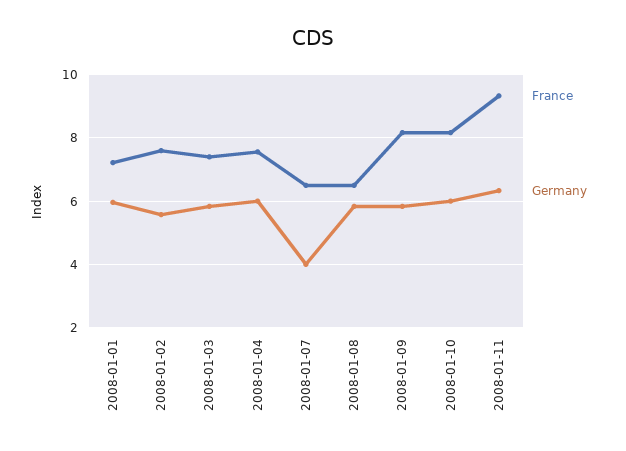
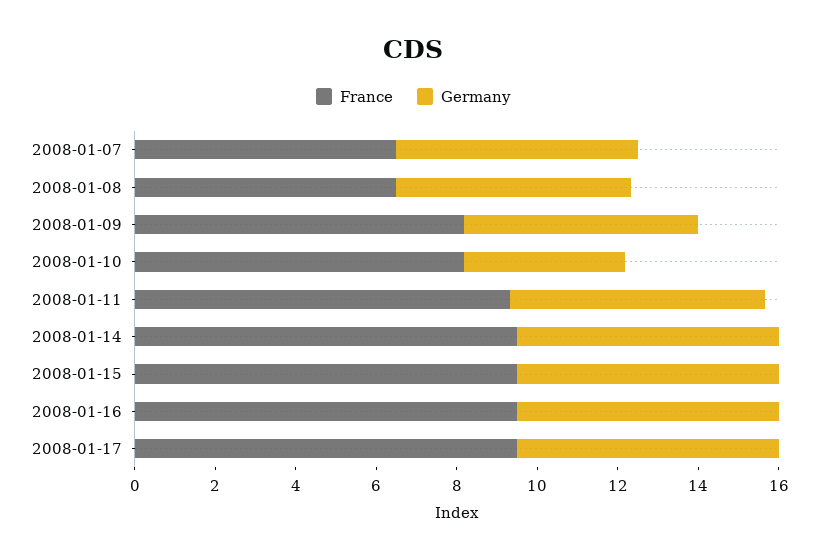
France, 2008-01-01: 7.2 -> none
Germany, 2008-01-01: 6 -> none
France, 2008-01-02: 7.6 -> none
Germany, 2008-01-02: 5.6 -> none
France, 2008-01-03: 7.4 -> none
Germany, 2008-01-03: 5.8 -> none
France, 2008-01-04: 7.6 -> none
Germany, 2008-01-04: 6 -> none
Germany, 2008-01-07: 4 -> 6
Germany, 2008-01-10: 6 -> 4
France, 2008-01-14: none -> 9.5
Germany, 2008-01-14: none -> 6.5
France, 2008-01-15: none -> 9.5
Germany, 2008-01-15: none -> 6.5
France, 2008-01-16: none -> 9.5
Germany, 2008-01-16: none -> 6.5
France, 2008-01-17: none -> 9.5
Germany, 2008-01-17: none -> 6.5

